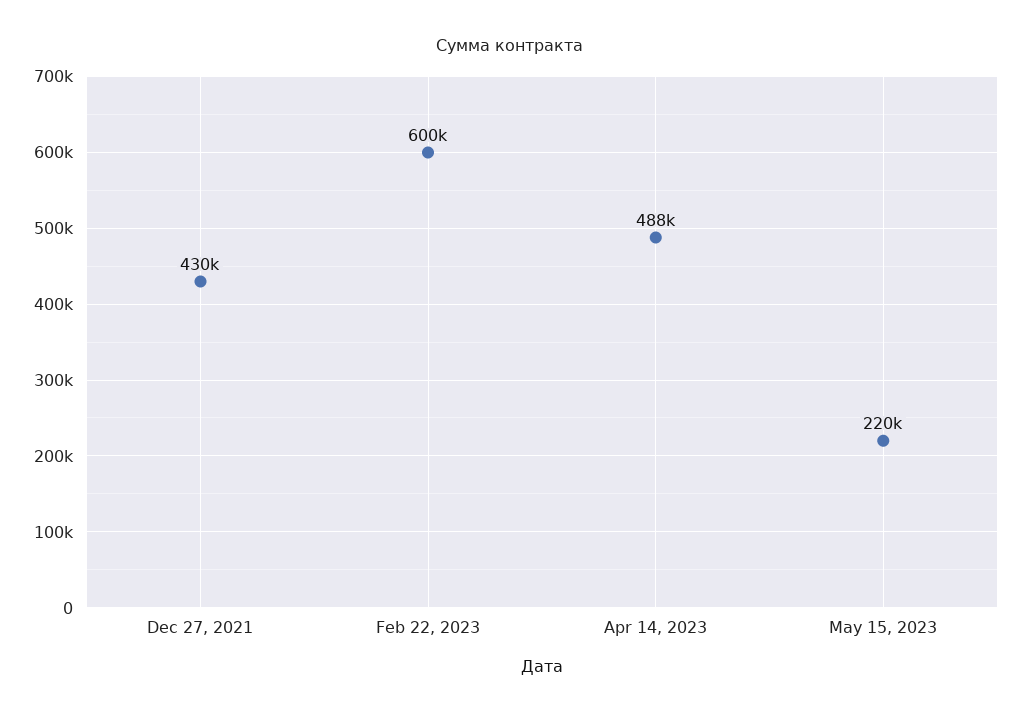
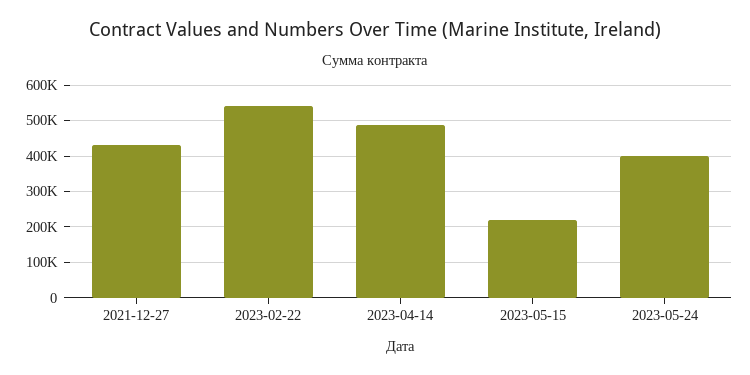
Feb 22, 2023: 600000 -> 540000
2023-05-24: none -> 400000

